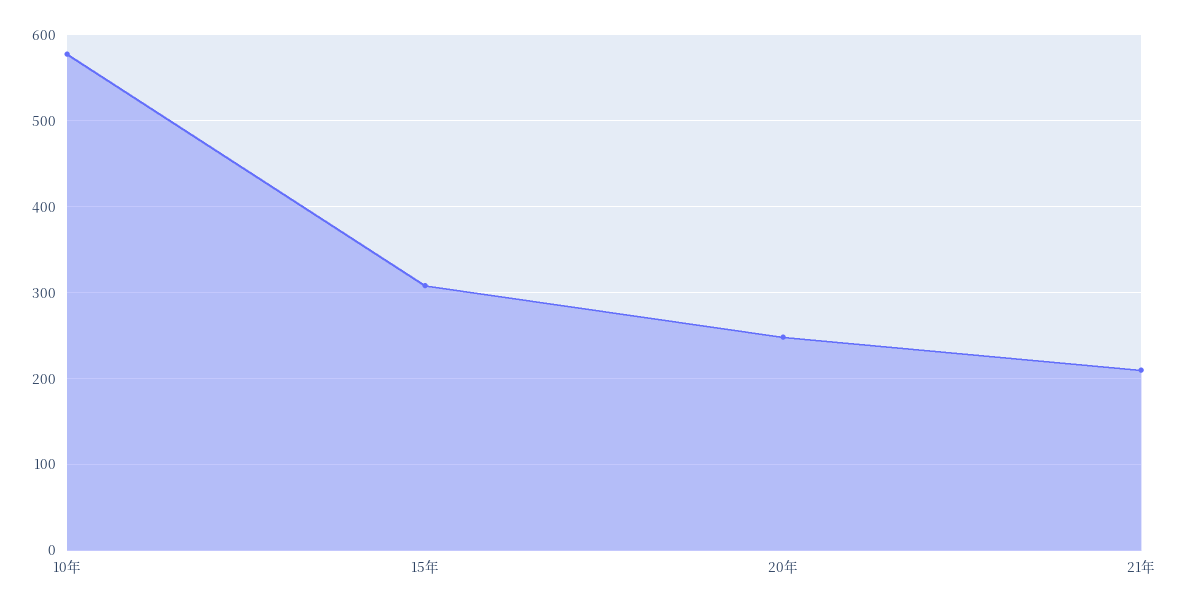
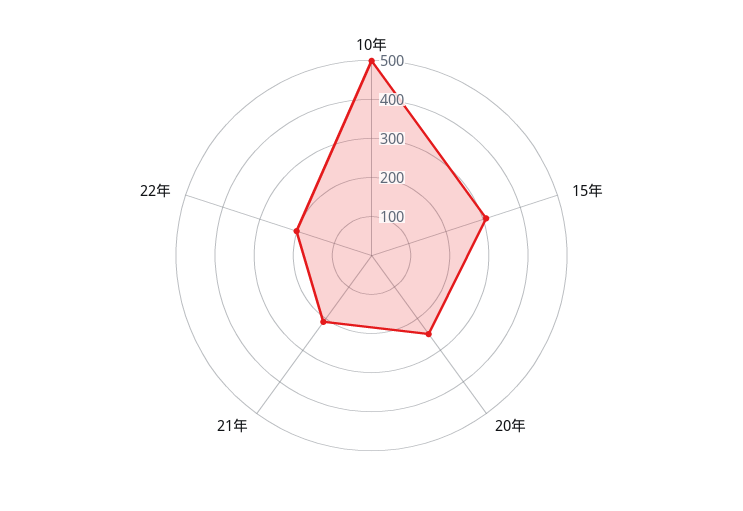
10年: 580 -> 500
22年: none -> 200

